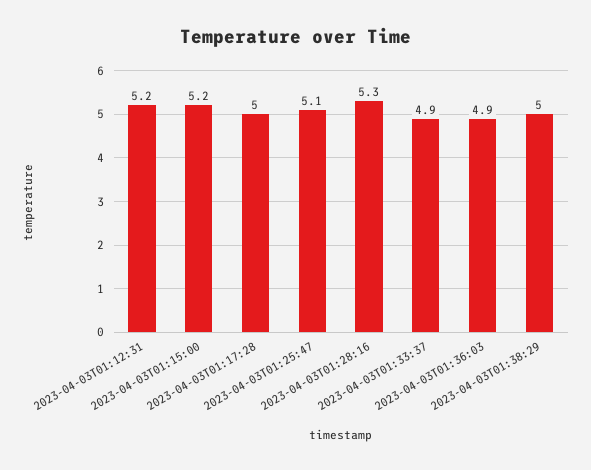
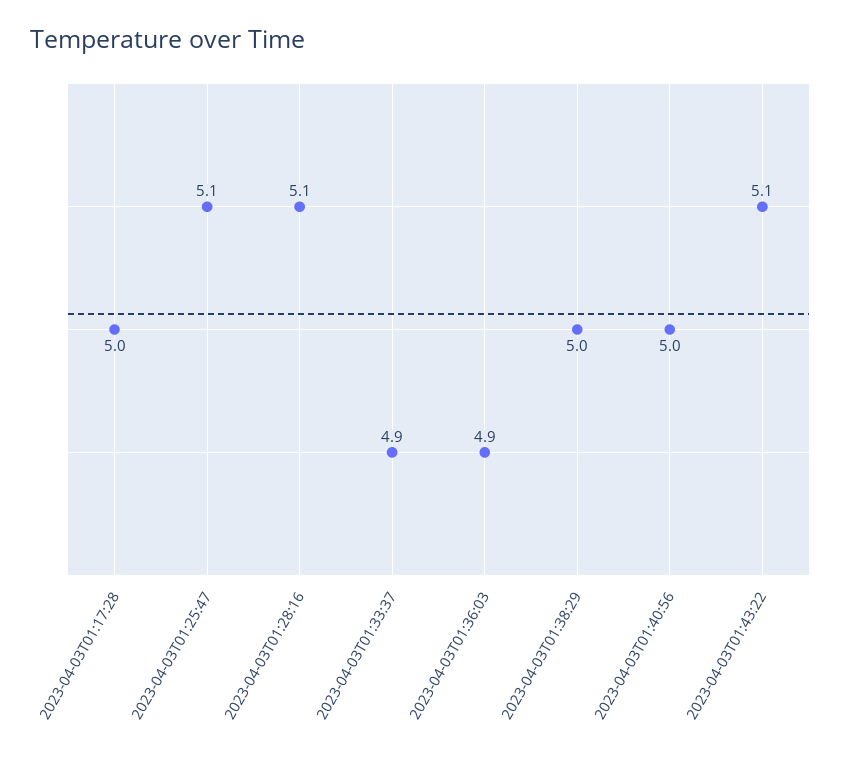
2023-04-03T01:12:31: 5.2 -> none
2023-04-03T01:15:00: 5.2 -> none
2023-04-03T01:28:16: 5.3 -> 5.1
2023-04-03T01:40:56: none -> 5
2023-04-03T01:43:22: none -> 5.1

